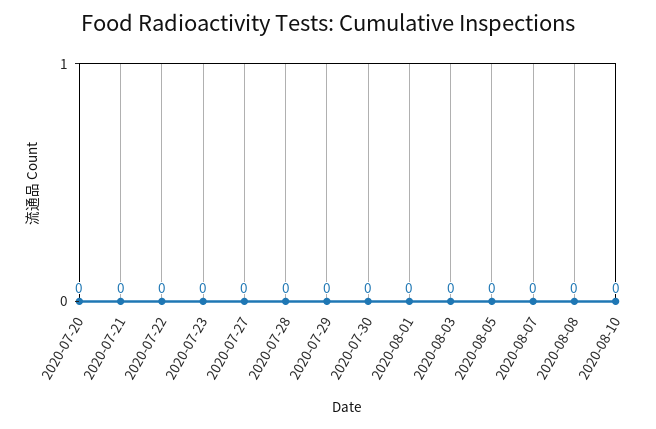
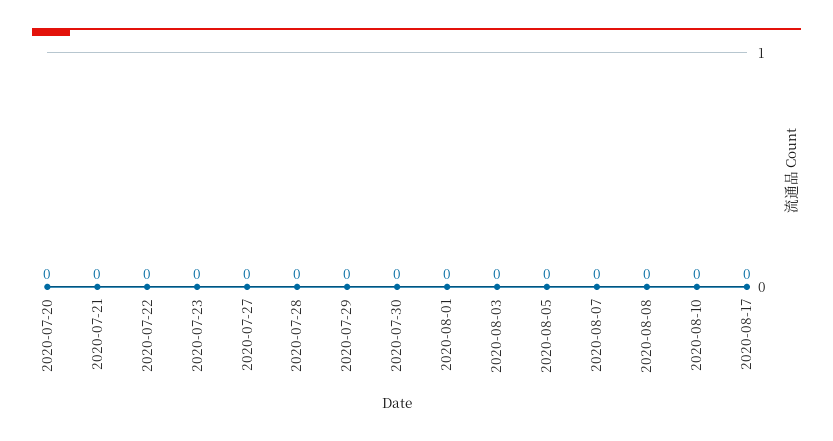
2020-08-17: none -> 0

